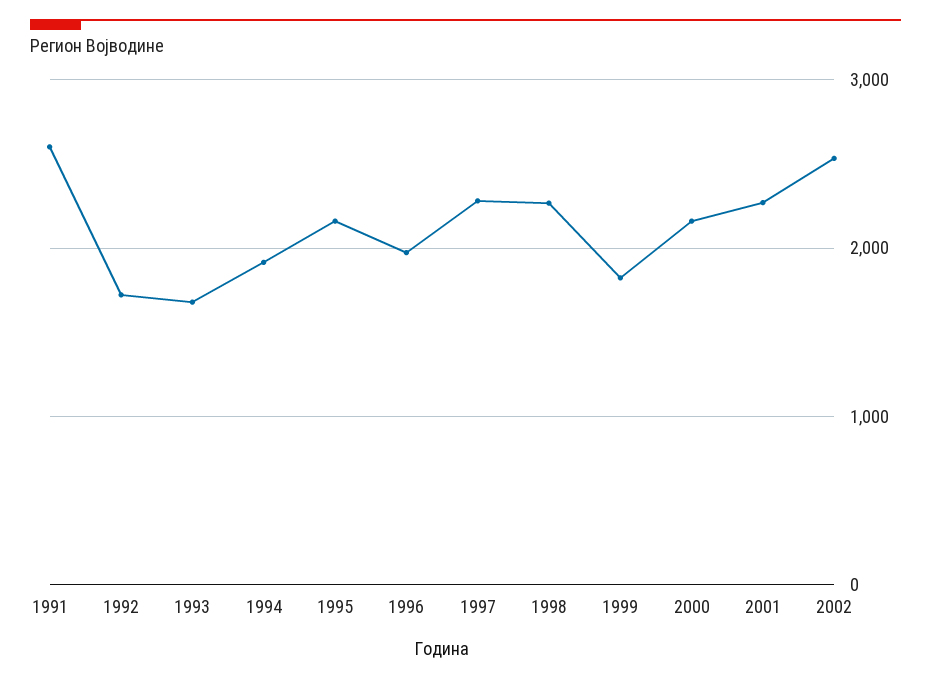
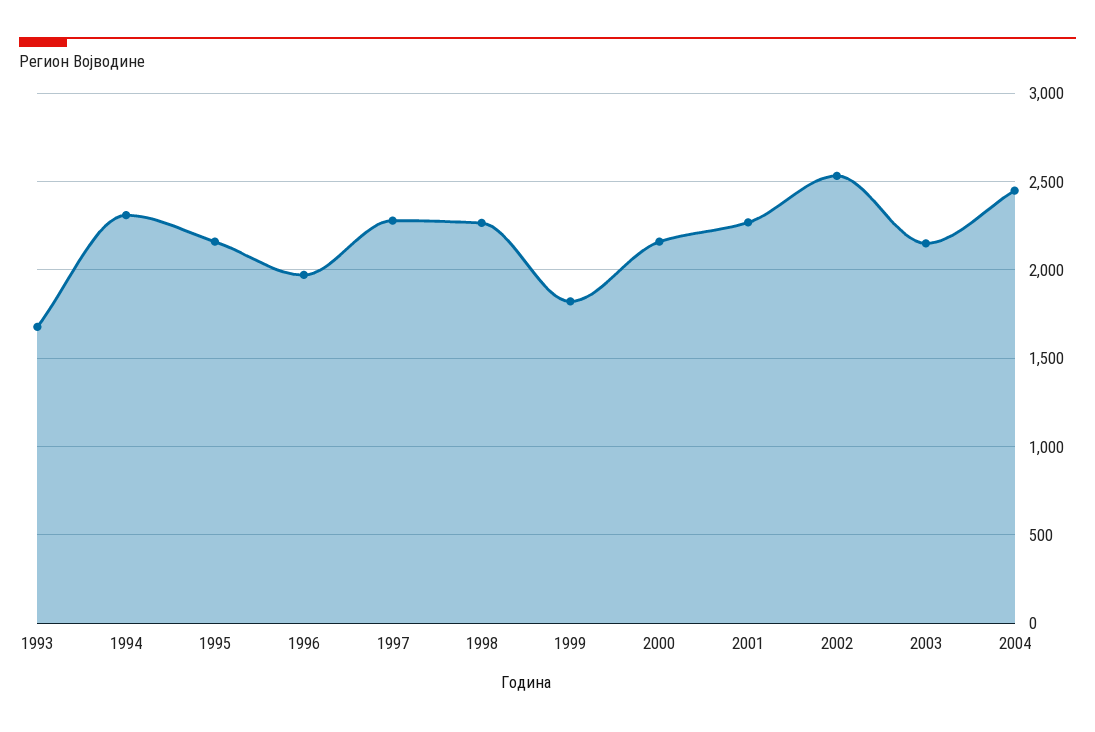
1991: 2600 -> none
1992: 1700 -> none
1994: 1900 -> 2300
2003: none -> 2150
2004: none -> 2450

